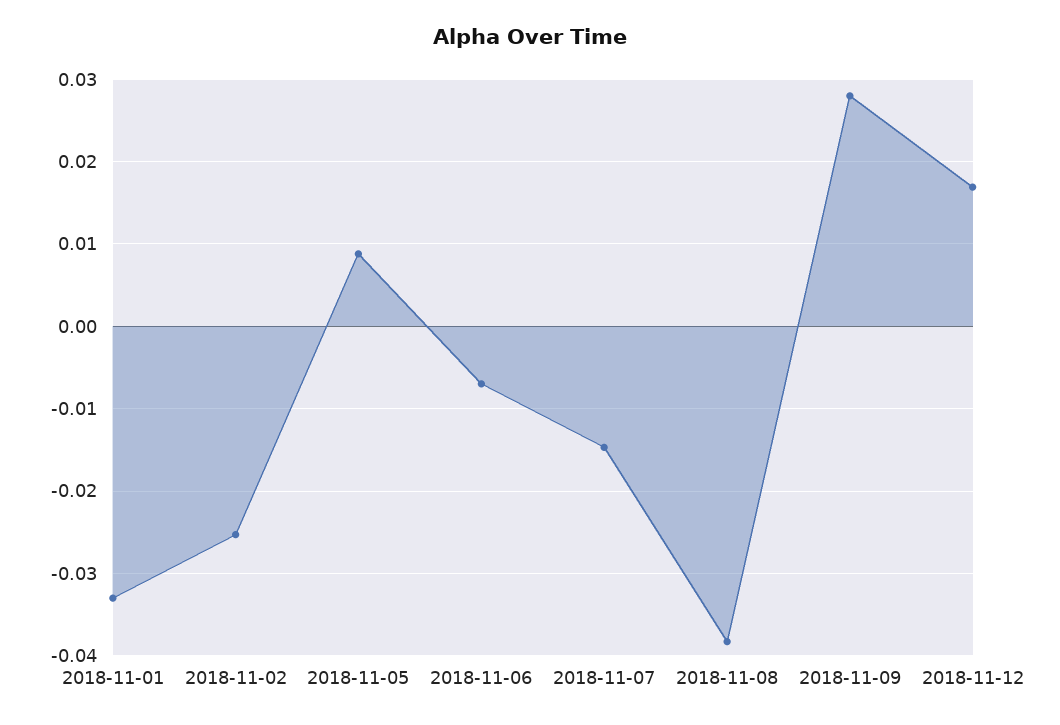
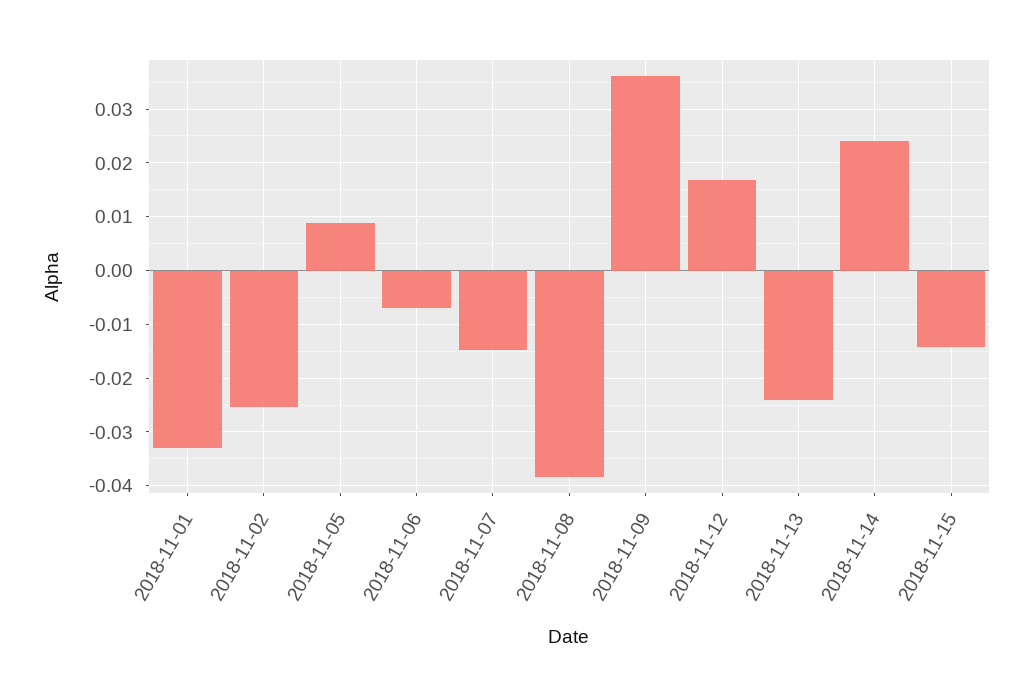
2018-11-09: 0.028 -> 0.036
2018-11-13: none -> -0.024
2018-11-14: none -> 0.024
2018-11-15: none -> -0.014

